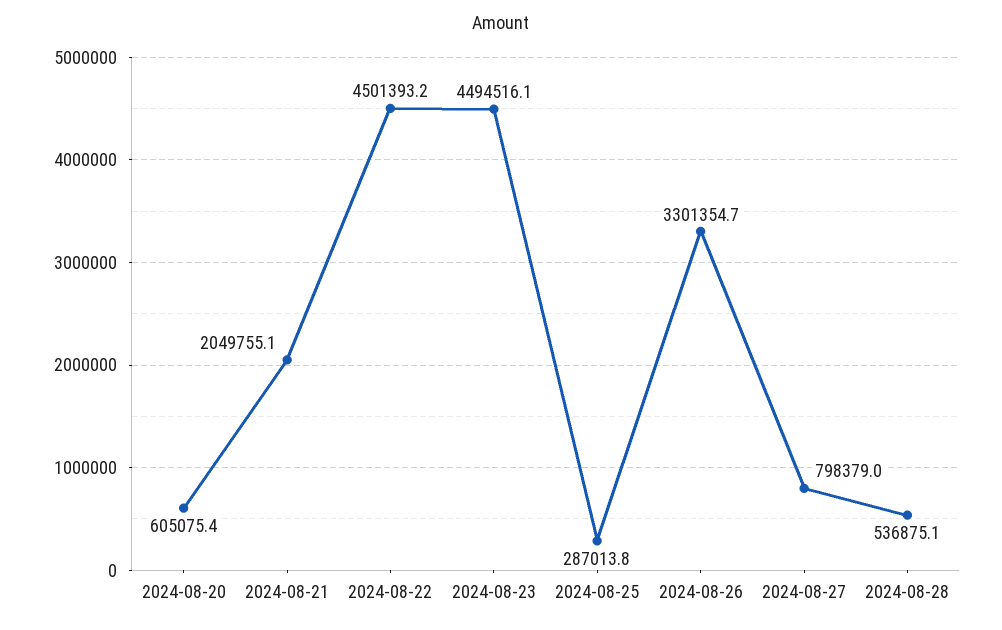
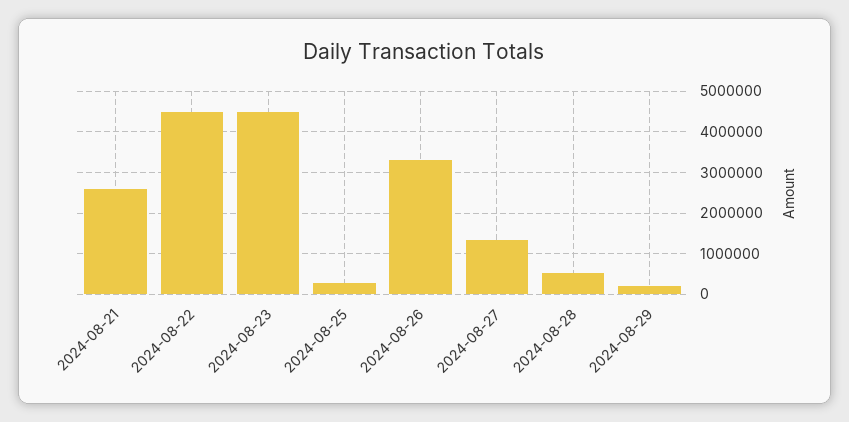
2024-08-20: 605075.4 -> none
2024-08-21: 2049755.1 -> 2600000
2024-08-27: 798379 -> 1400000
2024-08-29: none -> 200000

